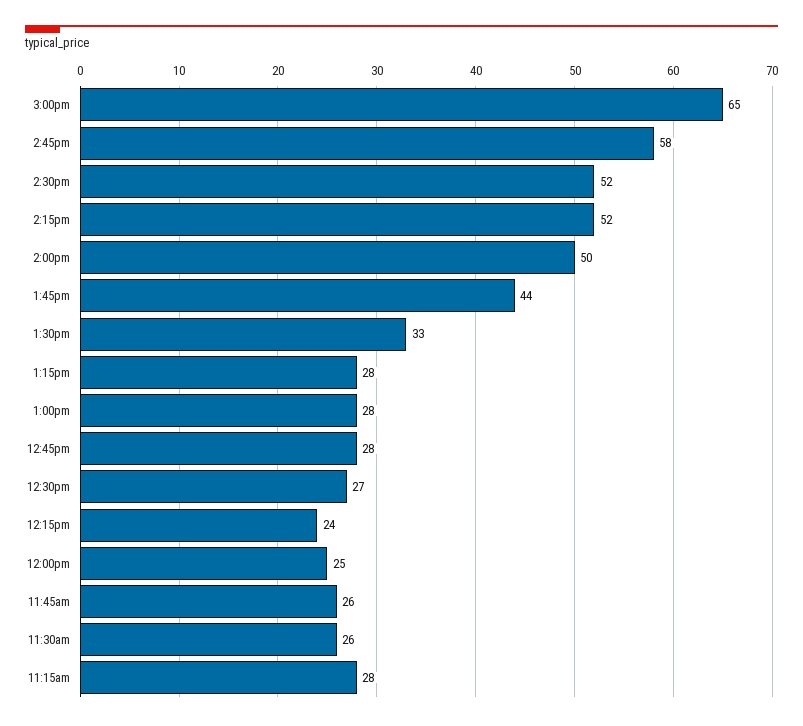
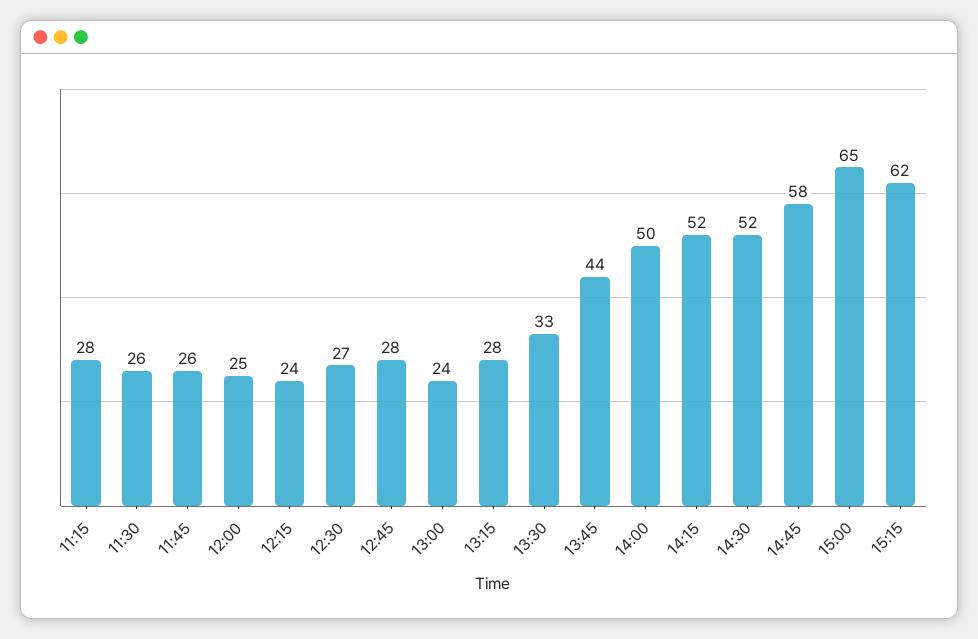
1:00pm: 28 -> 24
15:15: none -> 62

